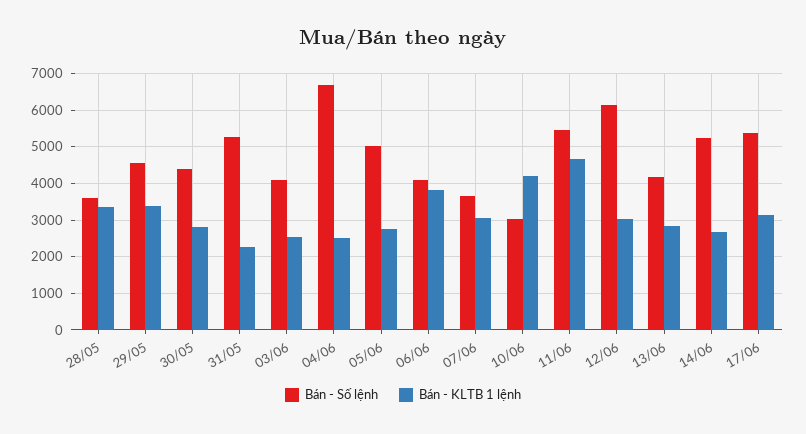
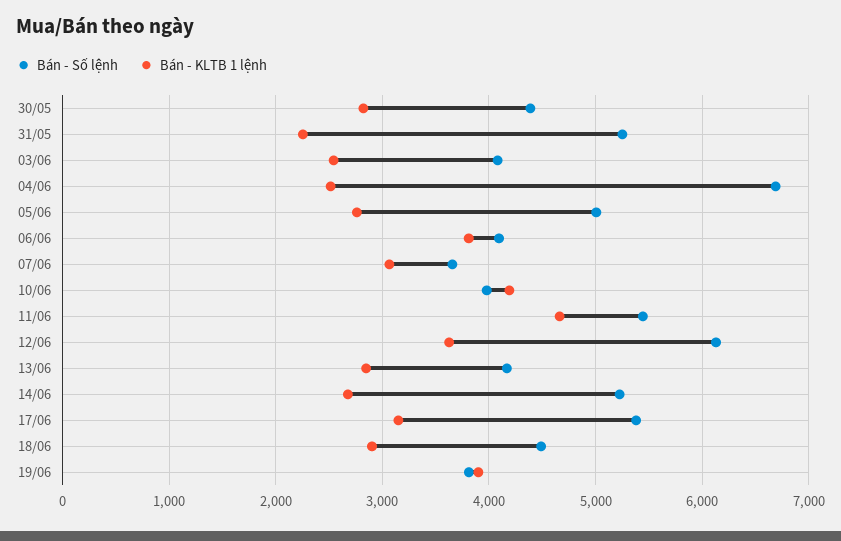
Bán - Số lệnh, 28/05: 3600 -> none
Bán - KLTB 1 lệnh, 28/05: 3400 -> none
Bán - Số lệnh, 29/05: 4600 -> none
Bán - KLTB 1 lệnh, 29/05: 3400 -> none
Bán - Số lệnh, 10/06: 3000 -> 4000
Bán - KLTB 1 lệnh, 12/06: 3000 -> 3600
Bán - Số lệnh, 18/06: none -> 4500
Bán - KLTB 1 lệnh, 18/06: none -> 2900
Bán - Số lệnh, 19/06: none -> 3800
Bán - KLTB 1 lệnh, 19/06: none -> 3900

